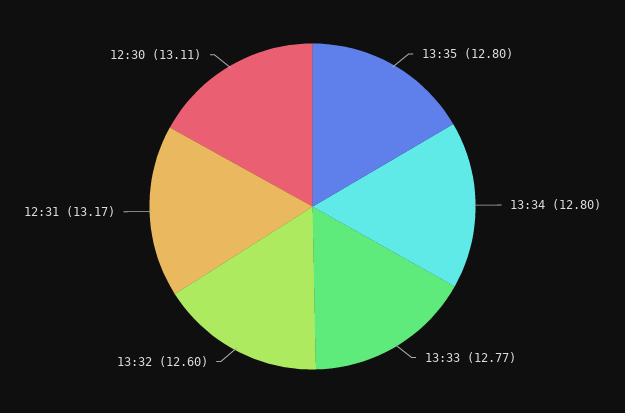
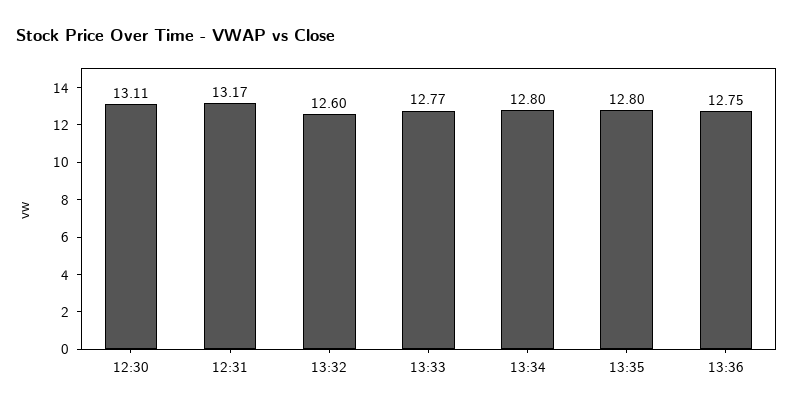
13:36: none -> 12.75

